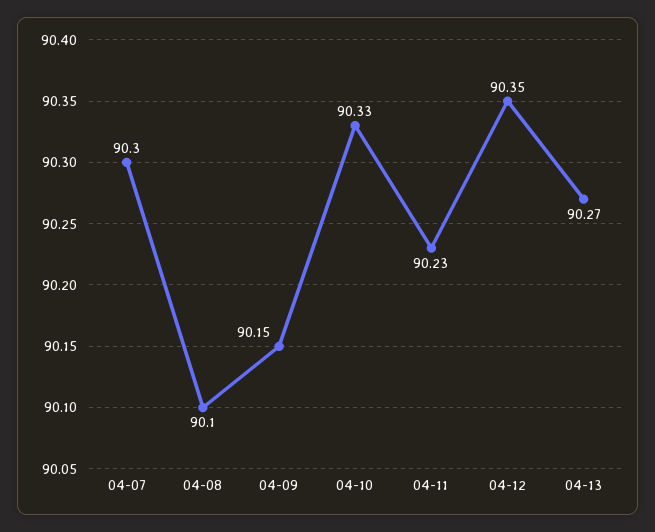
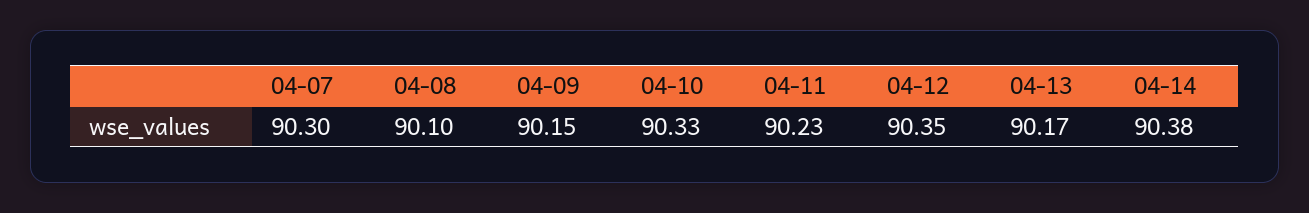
04-13: 90.27 -> 90.17
04-14: none -> 90.38

